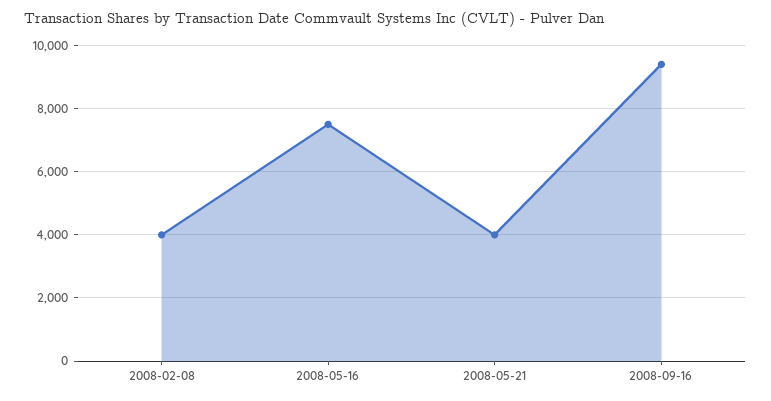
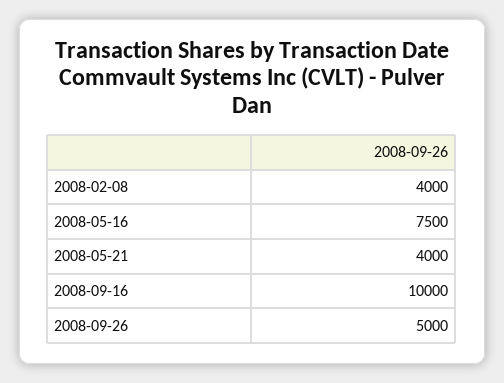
2008-09-16: 9400 -> 10000
2008-09-26: none -> 5000

